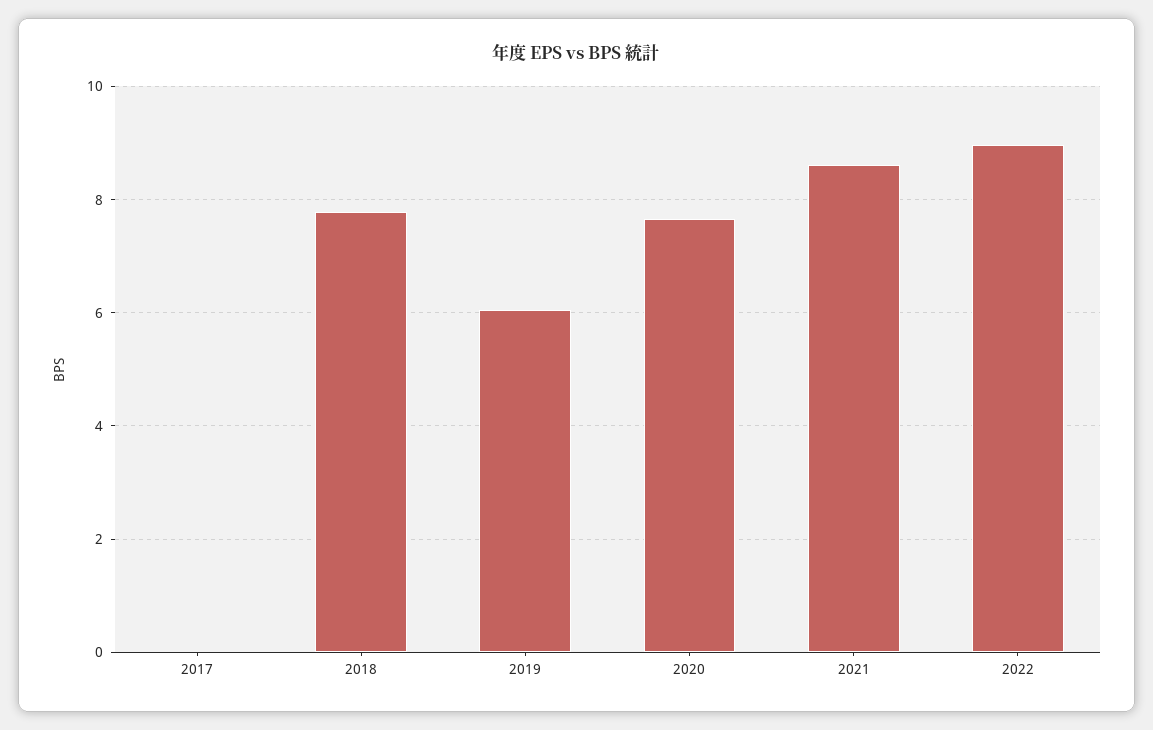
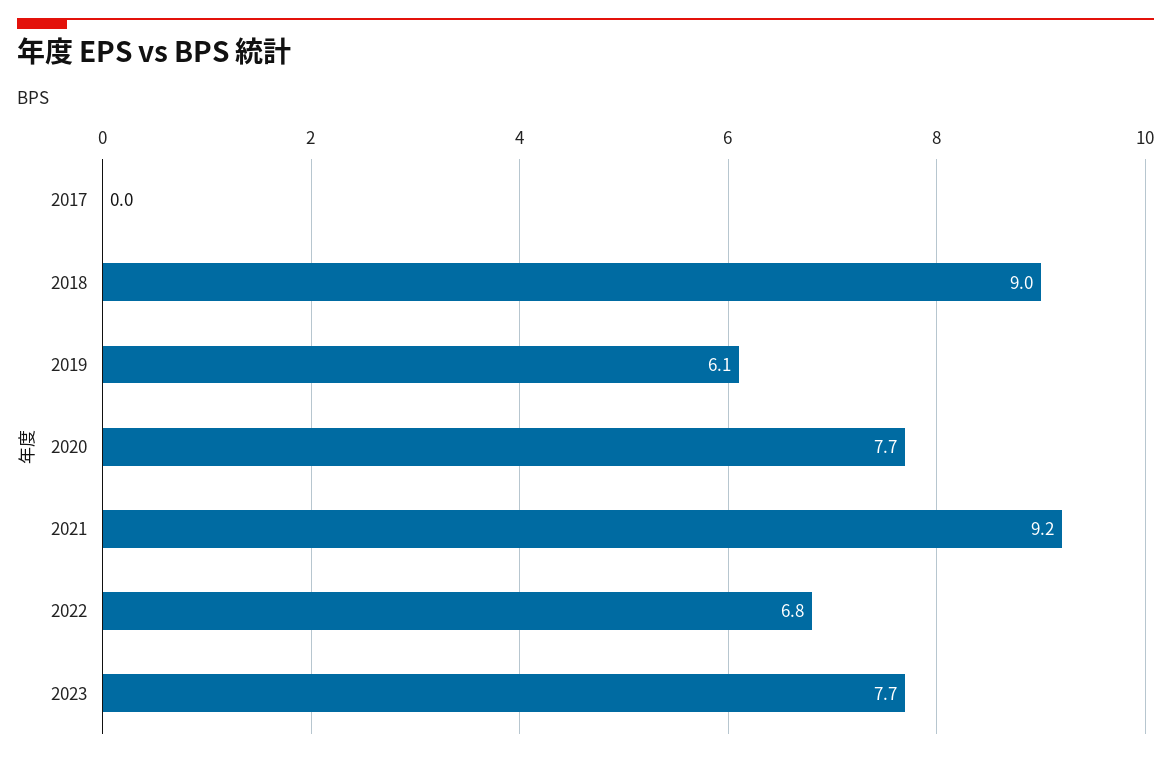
2018: 7.8 -> 9
2021: 8.6 -> 9.2
2022: 9 -> 6.8
2023: none -> 7.7

